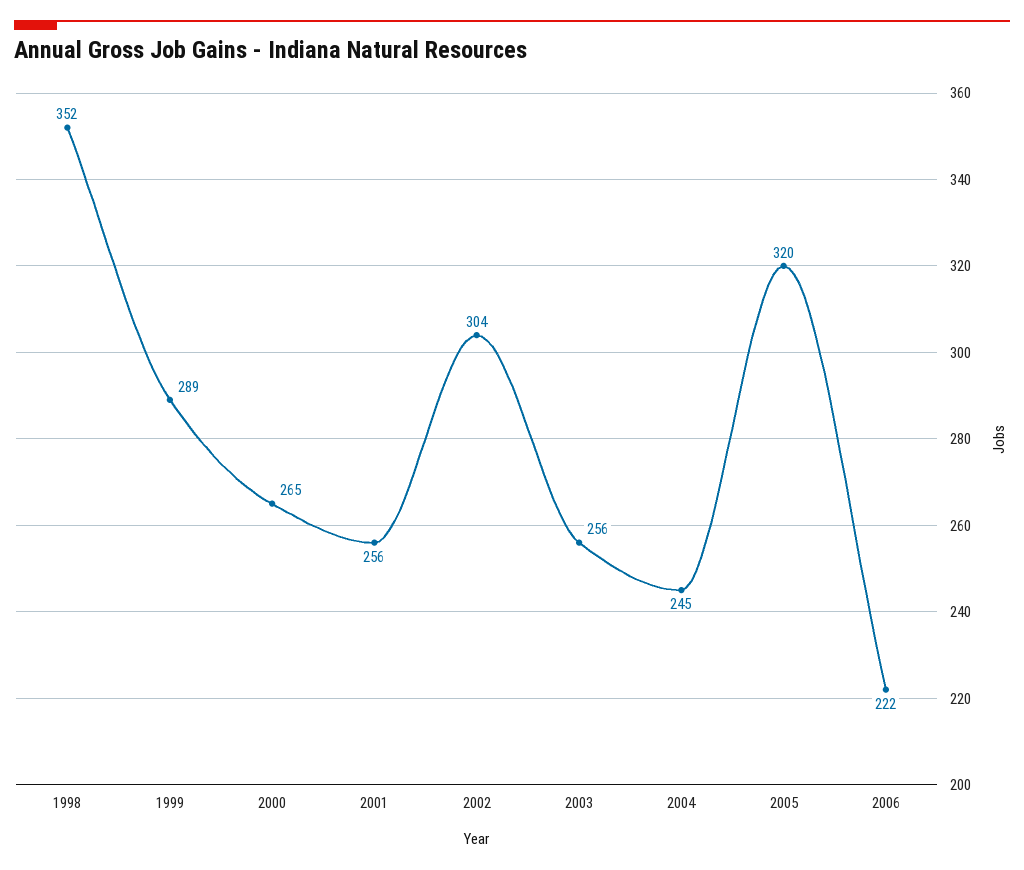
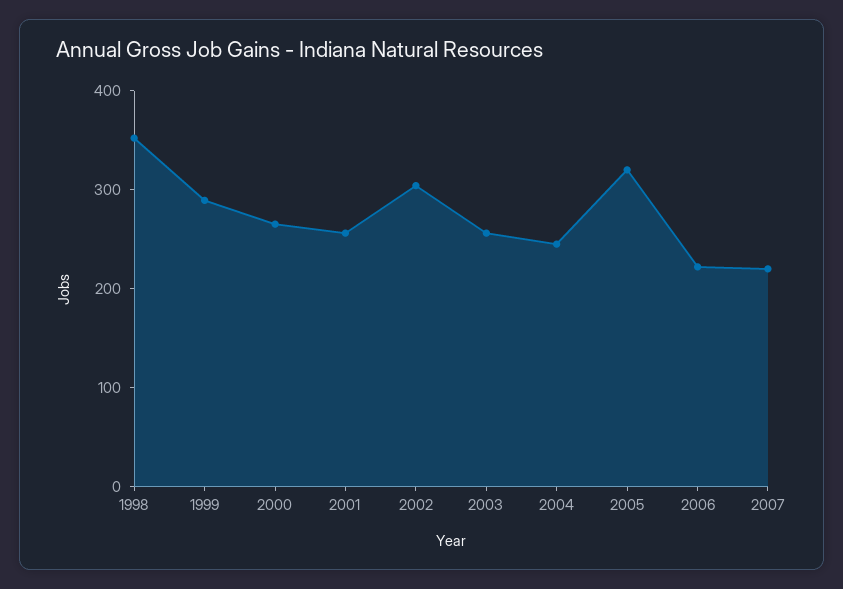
2007: none -> 220

